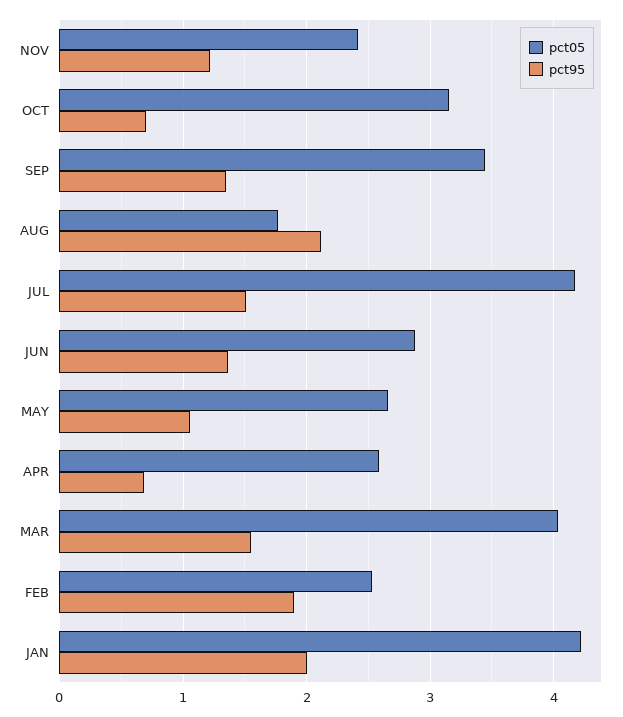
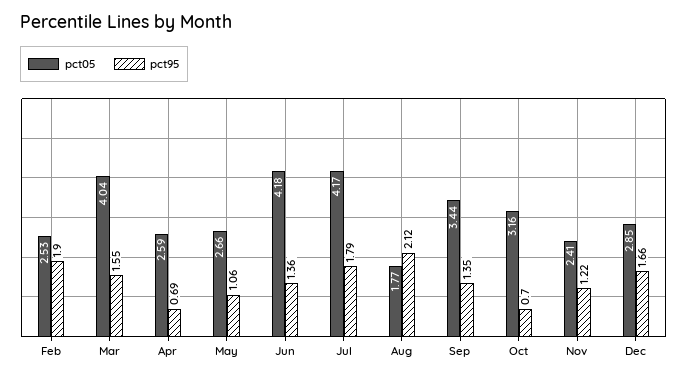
pct95, JUL: 1.5 -> 1.79
pct05, JUN: 2.9 -> 4.18
pct05, JAN: 4.2 -> none
pct95, JAN: 2 -> none
pct05, Dec: none -> 2.85
pct95, Dec: none -> 1.66

